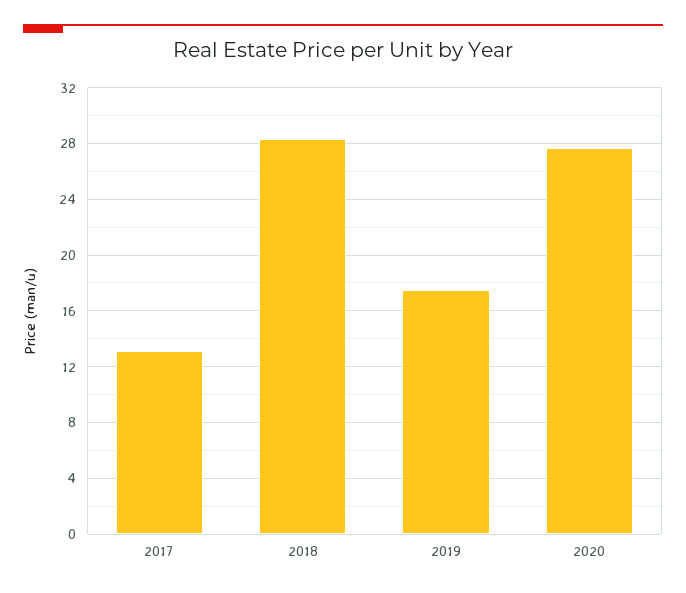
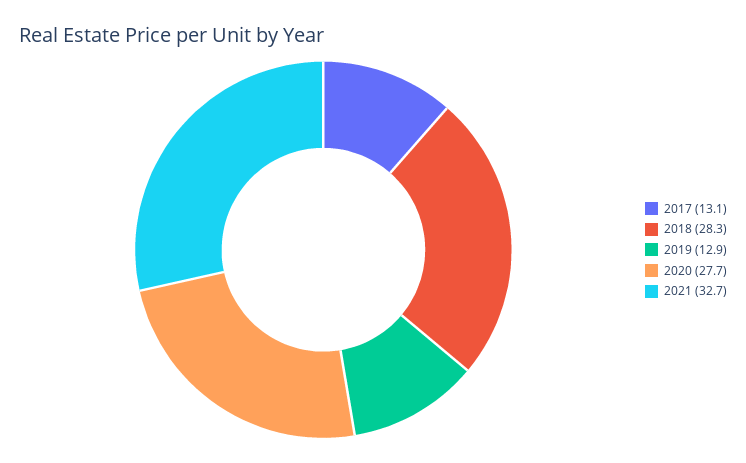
2019: 17.5 -> 12.9
2021: none -> 32.7

